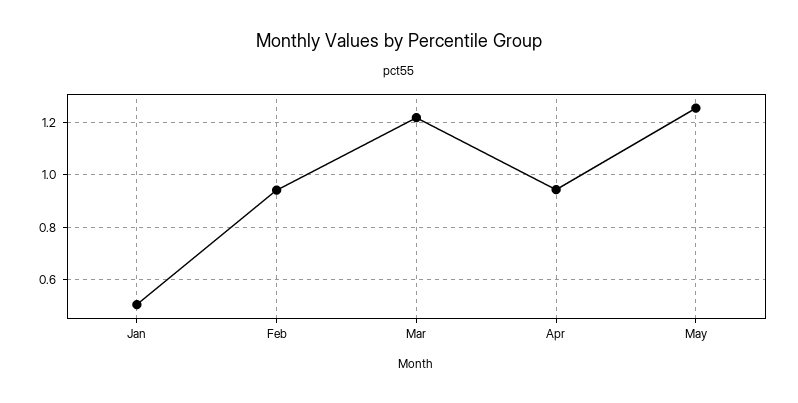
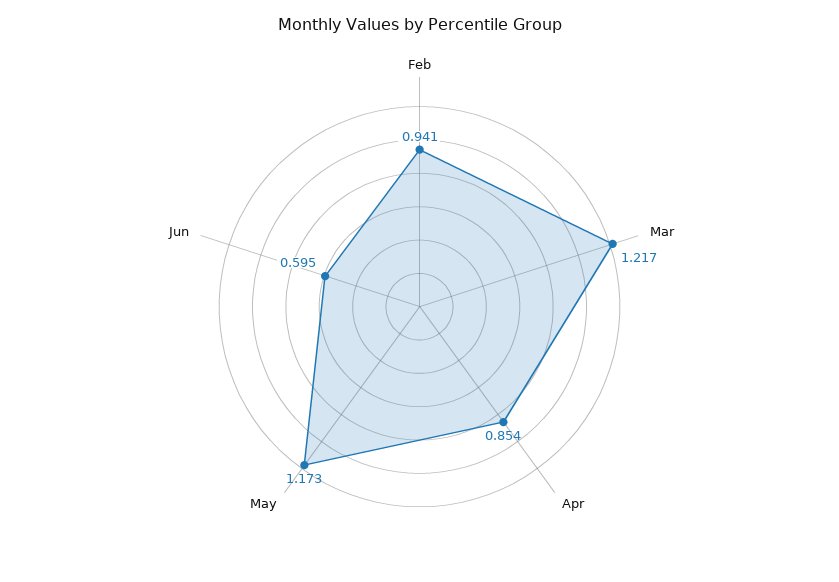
Jan: 0.5 -> none
Apr: 0.95 -> 0.854
May: 1.25 -> 1.173
Jun: none -> 0.595

